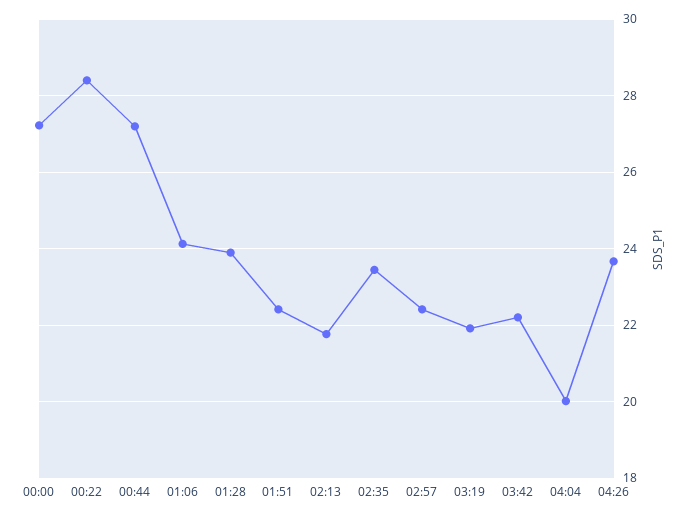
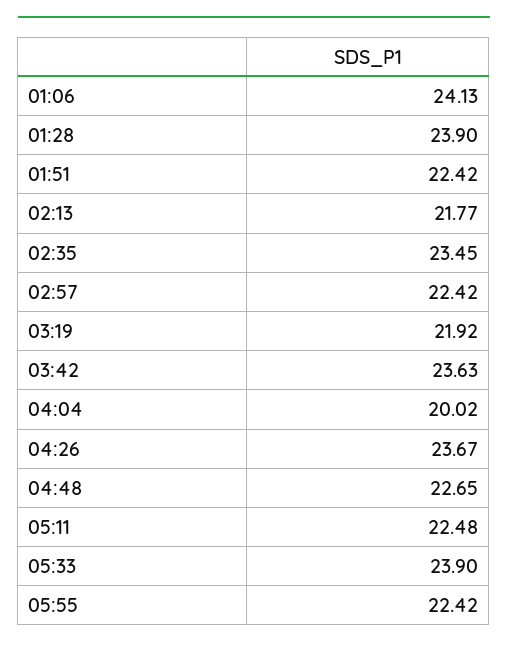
00:00: 27.2 -> none
00:22: 28.4 -> none
00:44: 27.2 -> none
03:42: 22.2 -> 23.63
04:48: none -> 22.65
05:11: none -> 22.48
05:33: none -> 23.9
05:55: none -> 22.42

